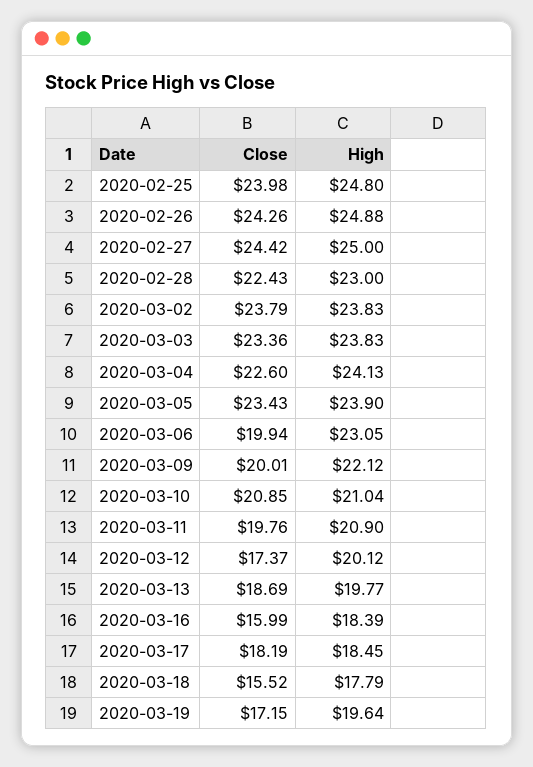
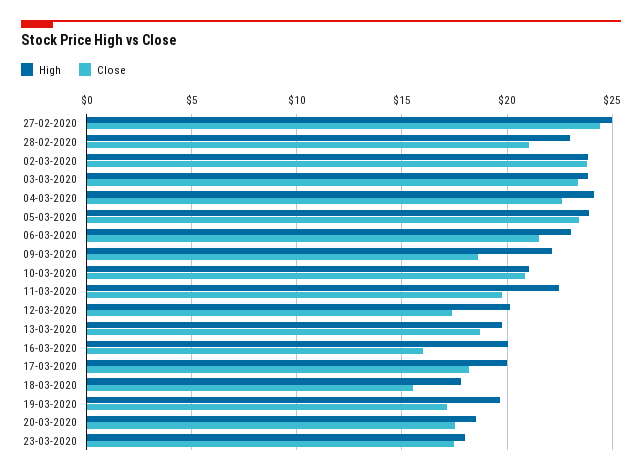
Close, 2020-02-25: 23.98 -> none
High, 2020-02-25: 24.8 -> none
Close, 2020-02-26: 24.26 -> none
High, 2020-02-26: 24.88 -> none
Close, 2020-02-28: 22.43 -> 21
Close, 2020-03-06: 19.94 -> 21.5
Close, 2020-03-09: 20.01 -> 18.5
High, 2020-03-11: 20.9 -> 22.5
High, 2020-03-16: 18.39 -> 20
High, 2020-03-17: 18.45 -> 20
High, 20-03-2020: none -> 18.5
Close, 20-03-2020: none -> 17.5
High, 23-03-2020: none -> 18
Close, 23-03-2020: none -> 17.5

